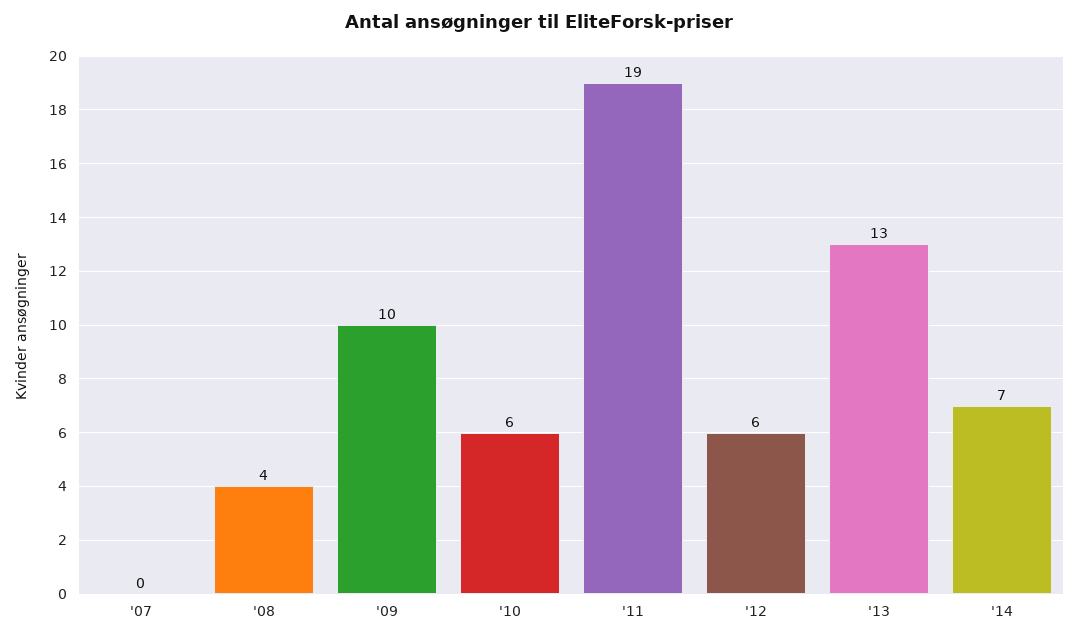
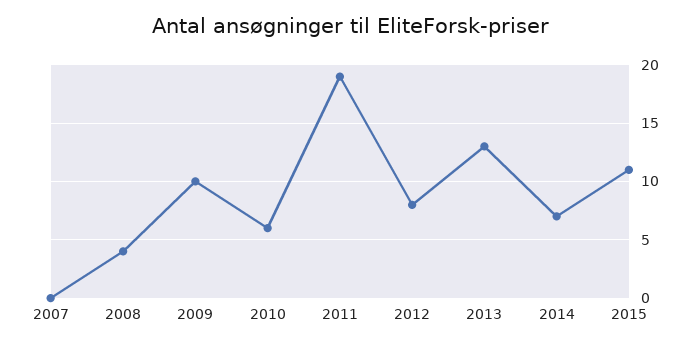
'12: 6 -> 8
2015: none -> 11

